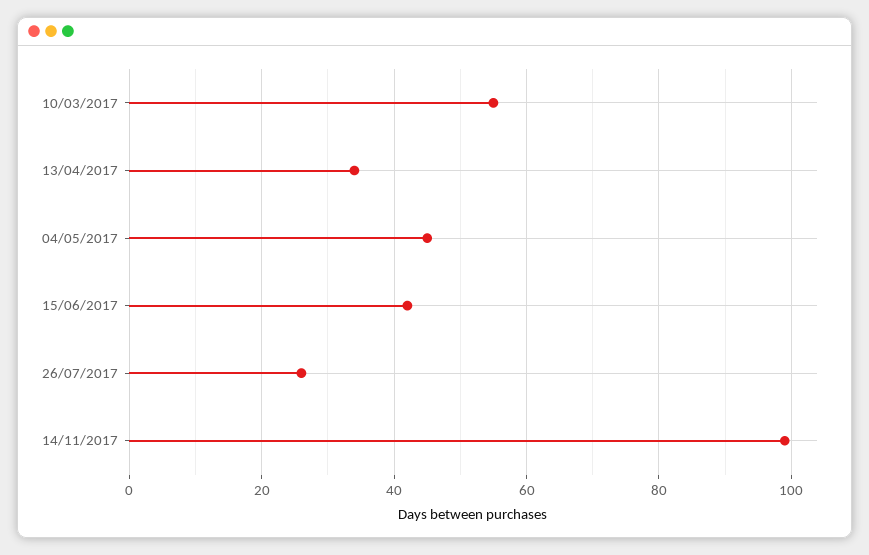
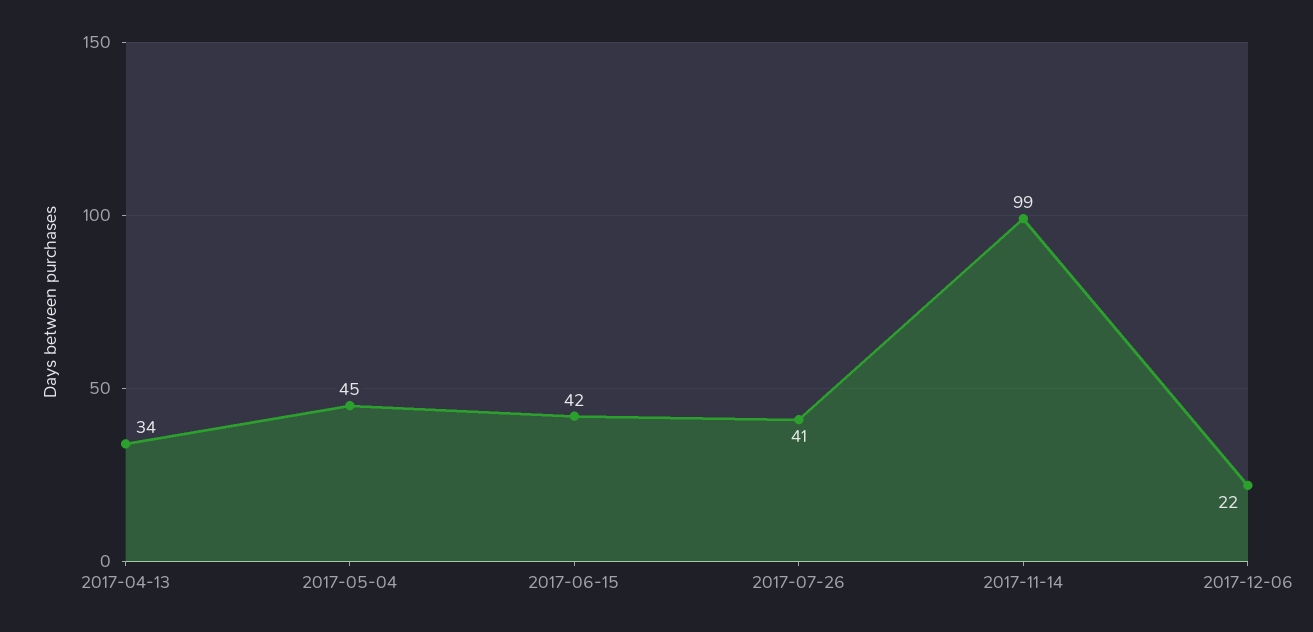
10/03/2017: 55 -> none
26/07/2017: 25 -> 41
2017-12-06: none -> 22

